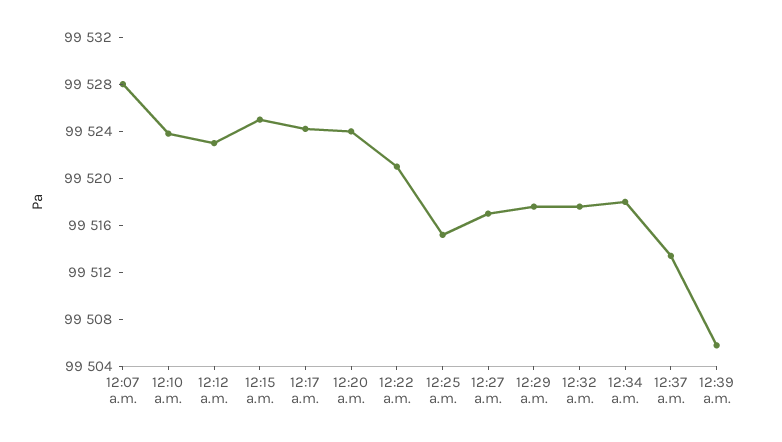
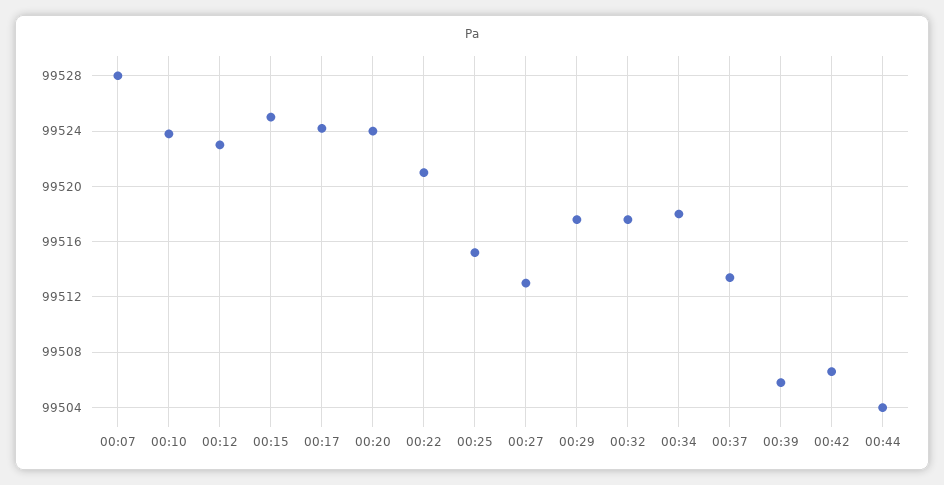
12:27 a.m.: 99517 -> 99513
00:42: none -> 99506.5
00:44: none -> 99504

